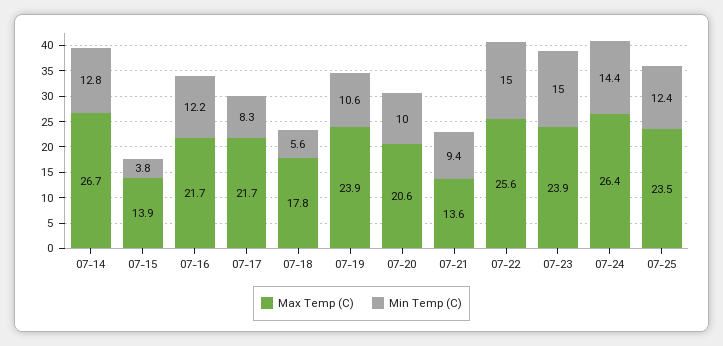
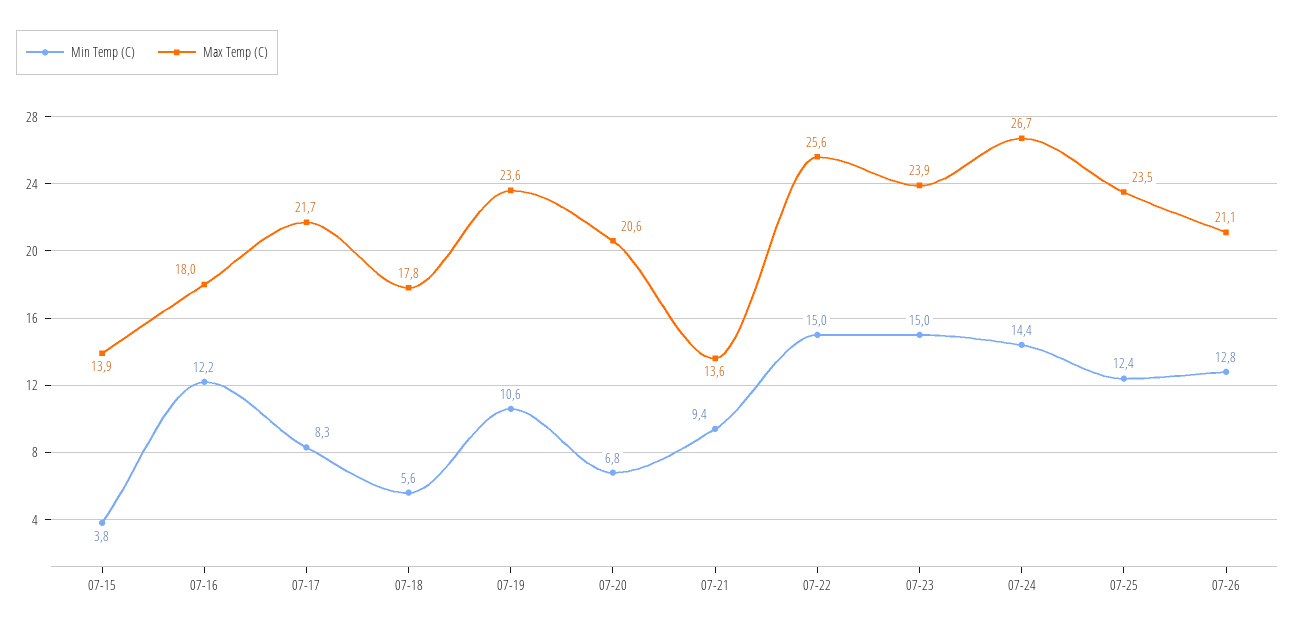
Max Temp (C), 07-14: 26.7 -> none
Min Temp (C), 07-14: 12.8 -> none
Max Temp (C), 07-16: 21.7 -> 18
Max Temp (C), 07-19: 23.9 -> 23.6
Min Temp (C), 07-20: 10 -> 6.8
Max Temp (C), 07-24: 26.4 -> 26.7
Min Temp (C), 07-26: none -> 12.8
Max Temp (C), 07-26: none -> 21.1

